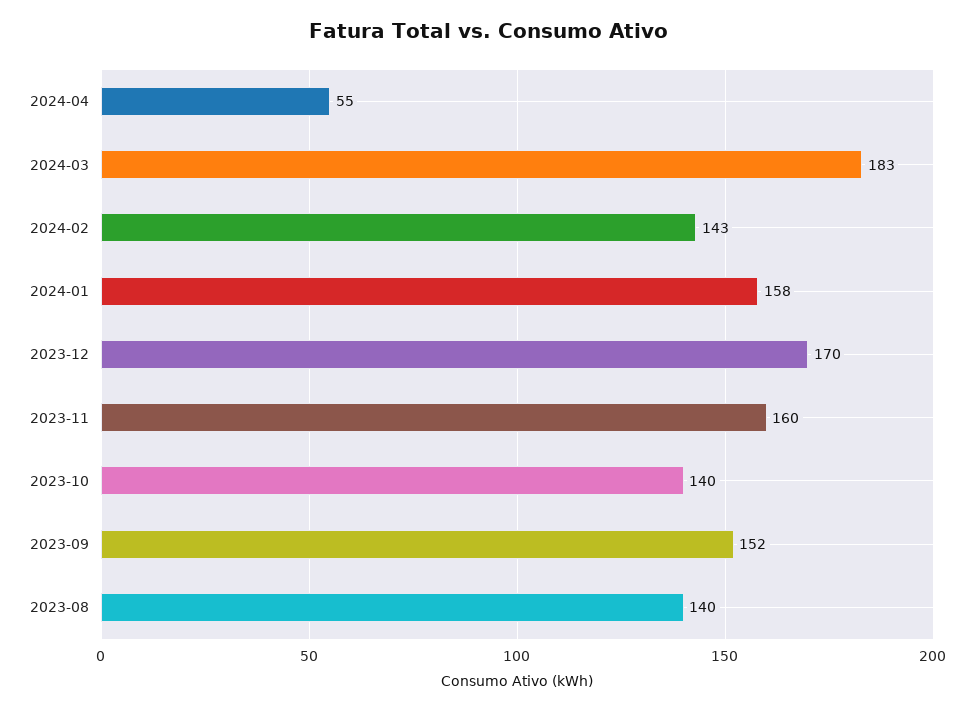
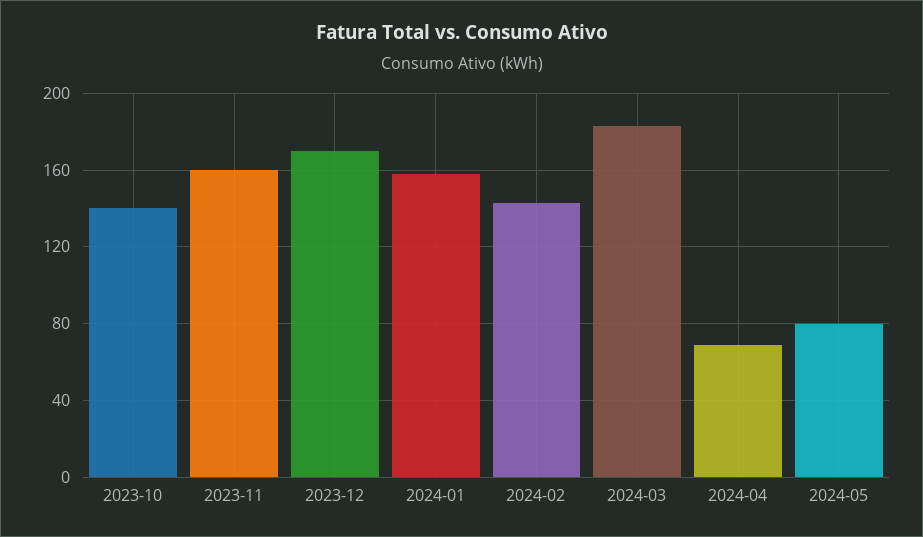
2024-04: 55 -> 70
2023-09: 152 -> none
2023-08: 140 -> none
2024-05: none -> 80

